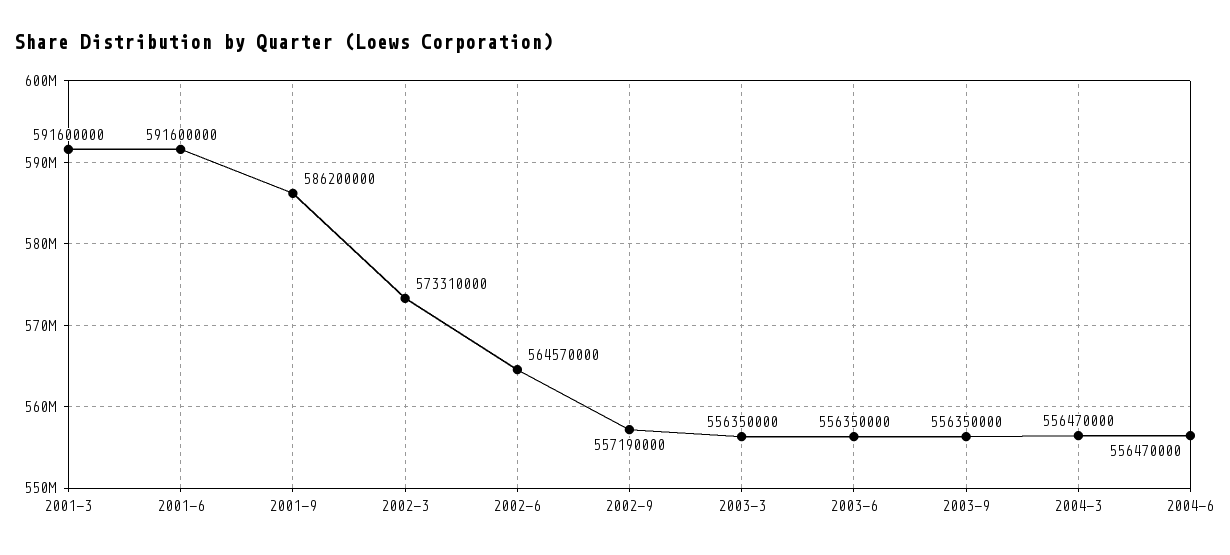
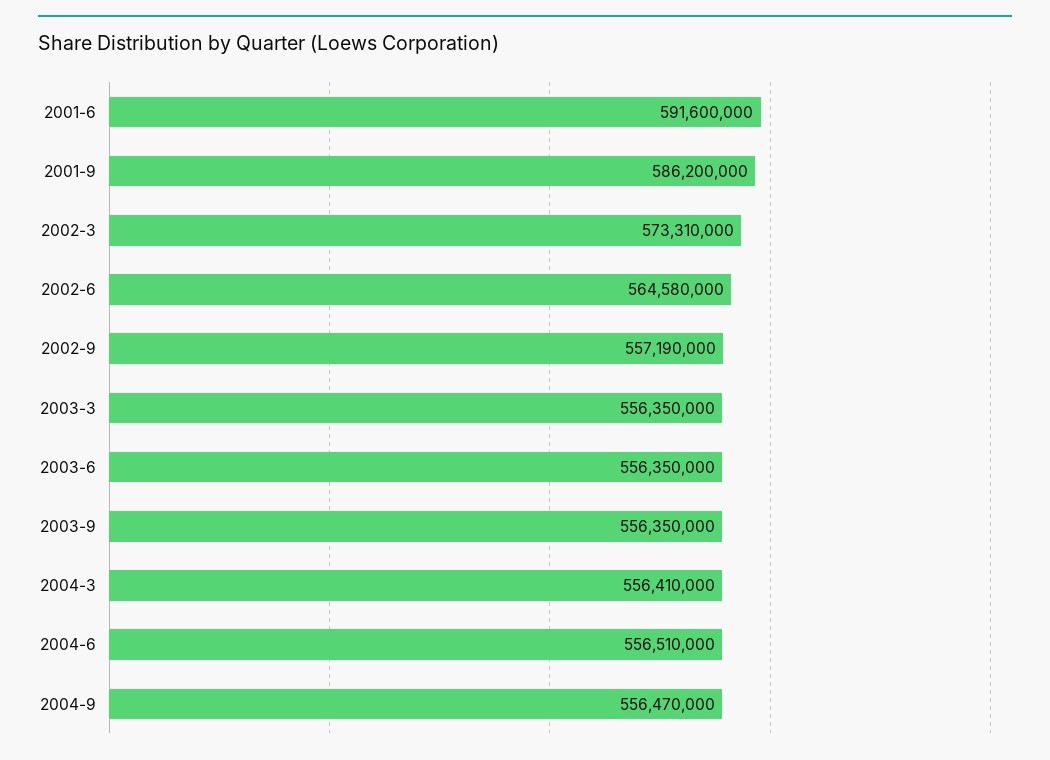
2001-3: 591600000 -> none
2002-6: 564570000 -> 564580000
2004-3: 556470000 -> 556410000
2004-6: 556470000 -> 556510000
2004-9: none -> 556470000

